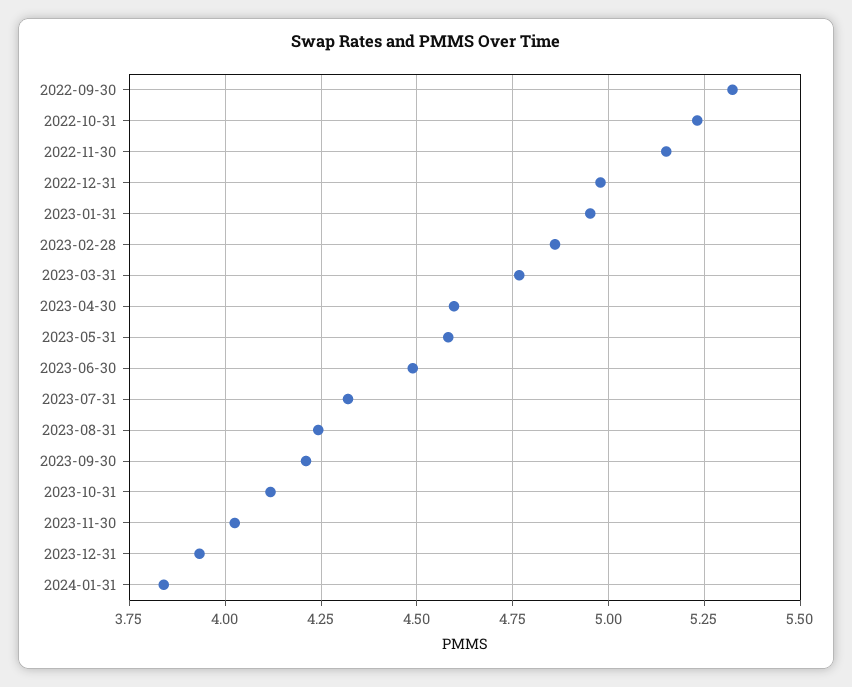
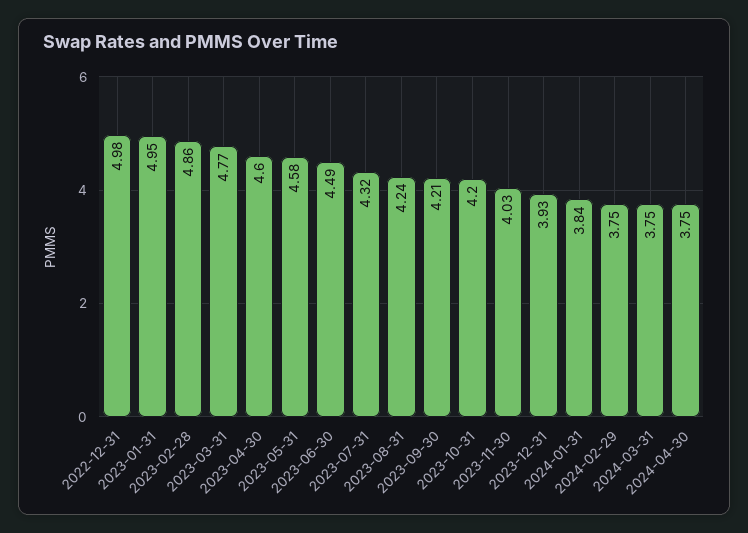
2022-09-30: 5.325 -> none
2022-10-31: 5.225 -> none
2022-11-30: 5.15 -> none
2023-10-31: 4.125 -> 4.2
2024-02-29: none -> 3.75
2024-03-31: none -> 3.75
2024-04-30: none -> 3.75

